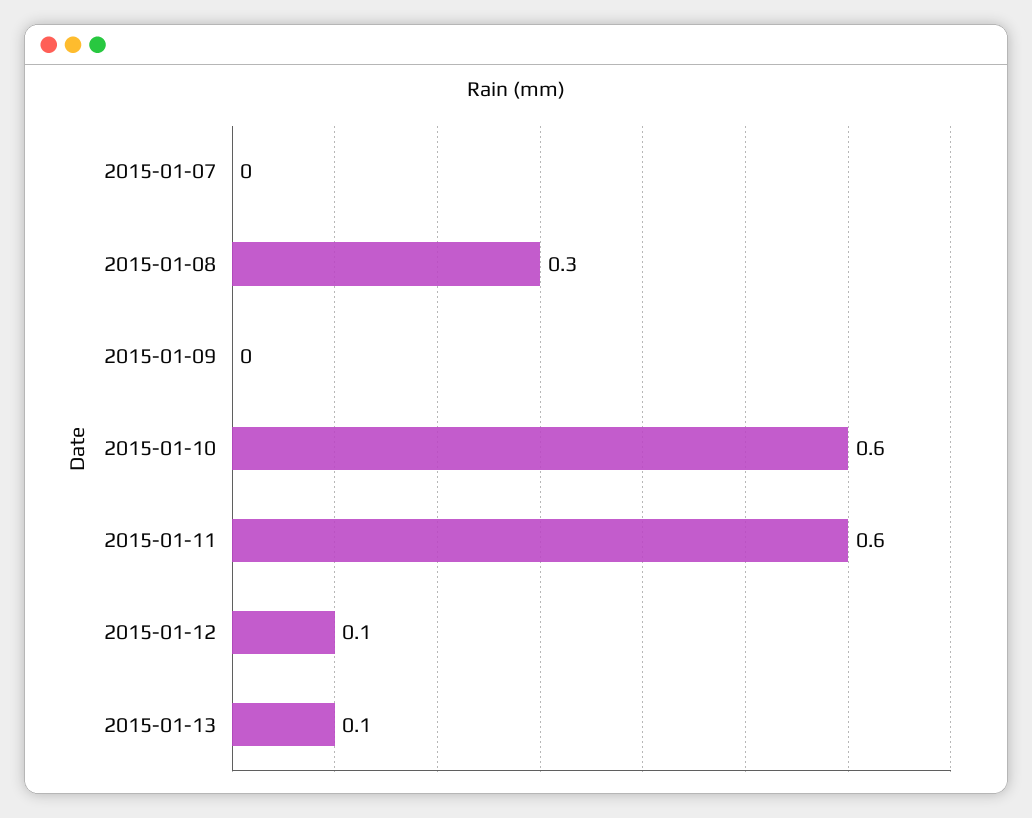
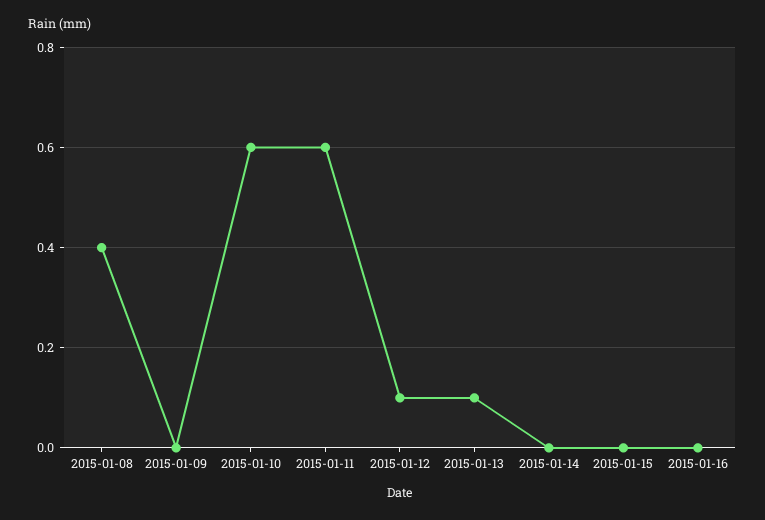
2015-01-07: 0 -> none
2015-01-08: 0.3 -> 0.4
2015-01-14: none -> 0
2015-01-15: none -> 0
2015-01-16: none -> 0

